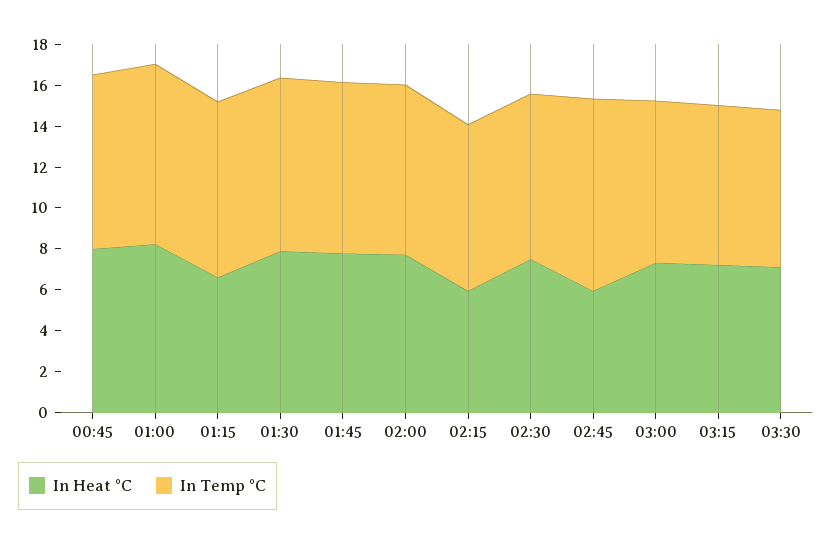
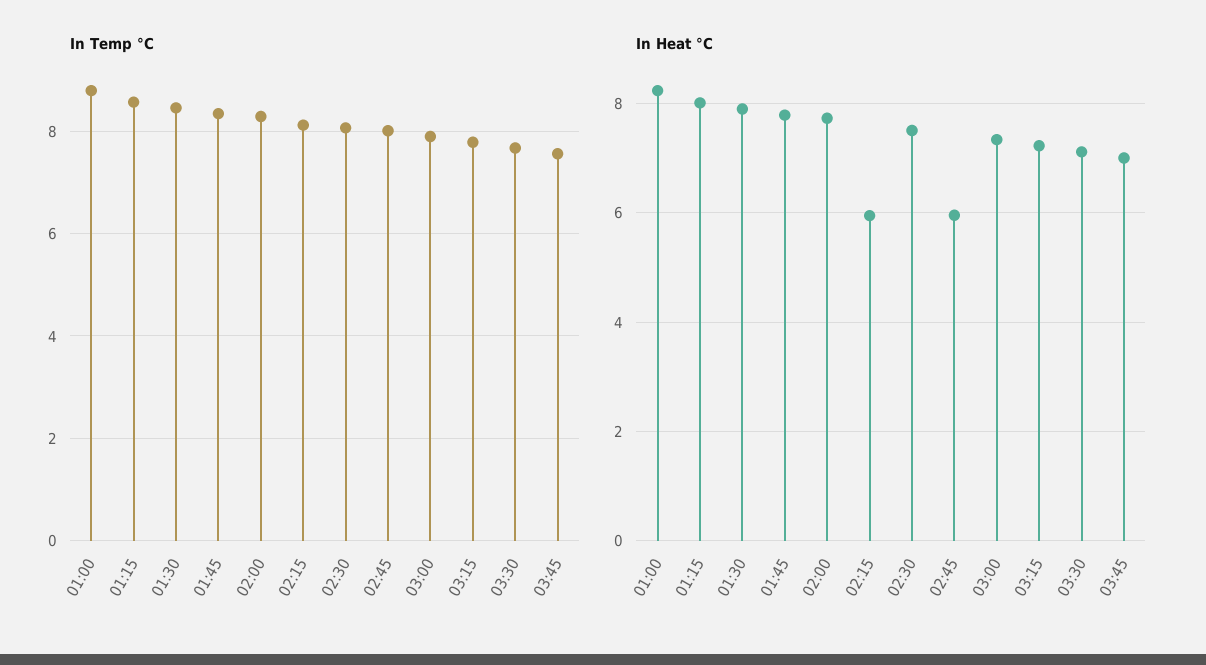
In Heat °C, 00:45: 8 -> none
In Temp °C, 00:45: 8.5 -> none
In Heat °C, 01:15: 6.5 -> 8
In Temp °C, 02:45: 9.5 -> 8
In Temp °C, 03:45: none -> 7.6
In Heat °C, 03:45: none -> 7

